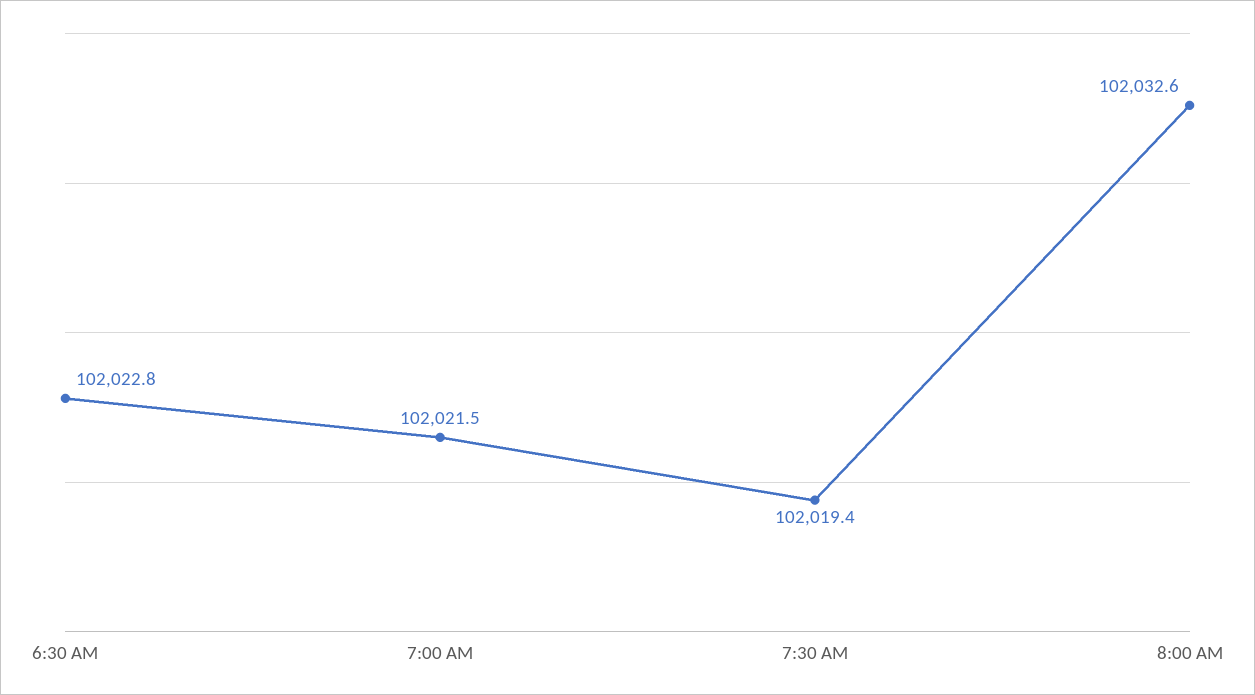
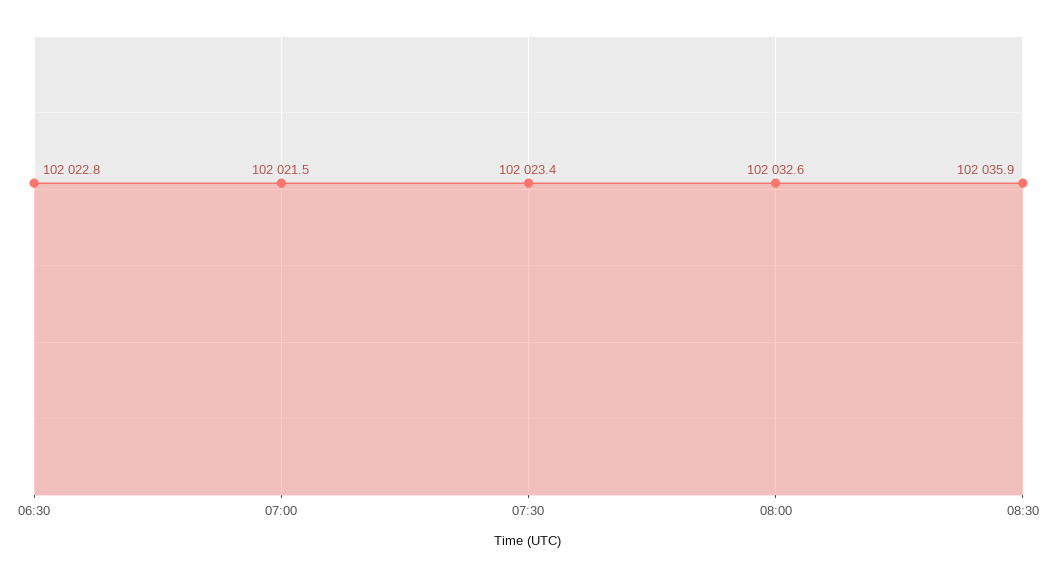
7:30 AM: 102019.4 -> 102023.4
08:30: none -> 102035.9

